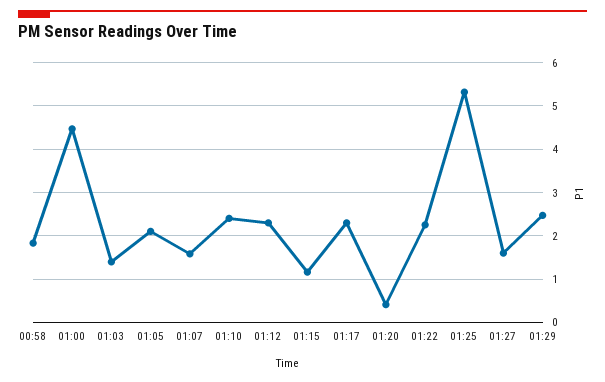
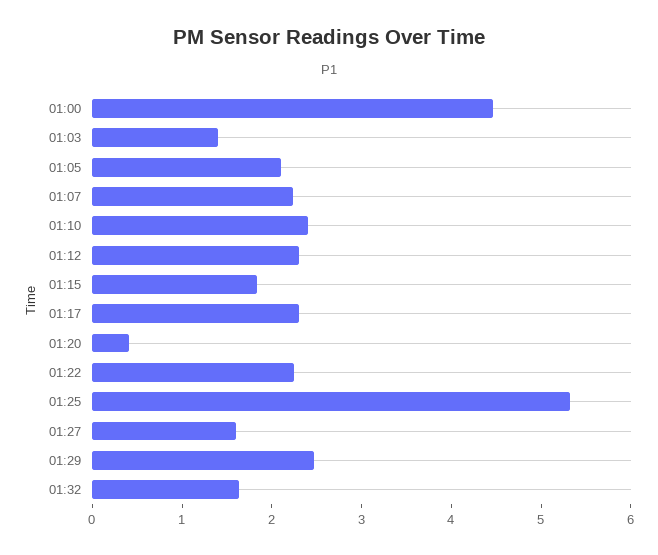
00:58: 1.8 -> none
01:07: 1.6 -> 2.2
01:15: 1.2 -> 1.8
01:32: none -> 1.6

